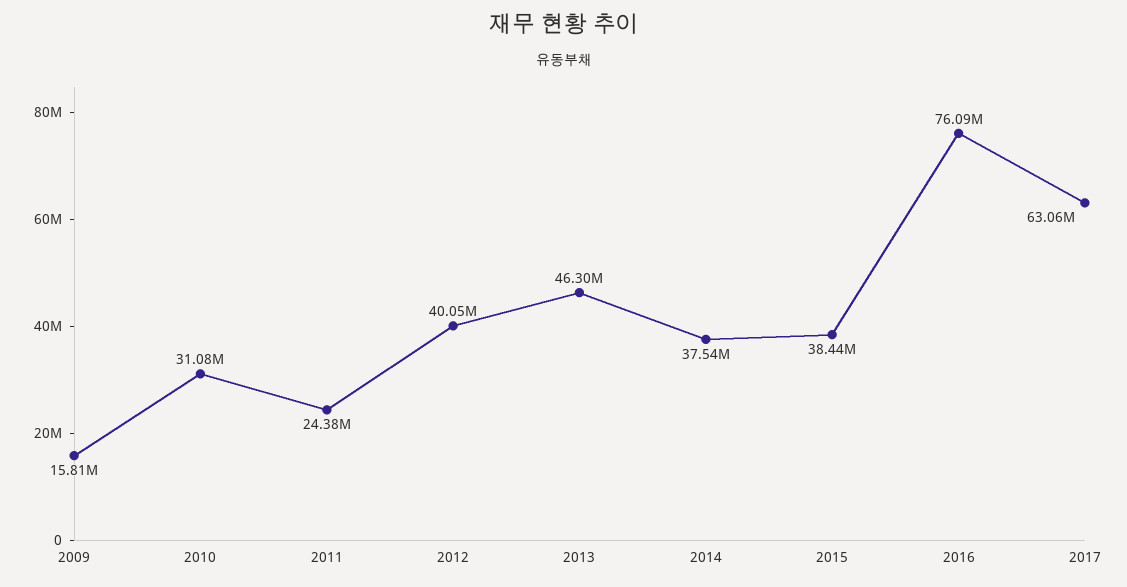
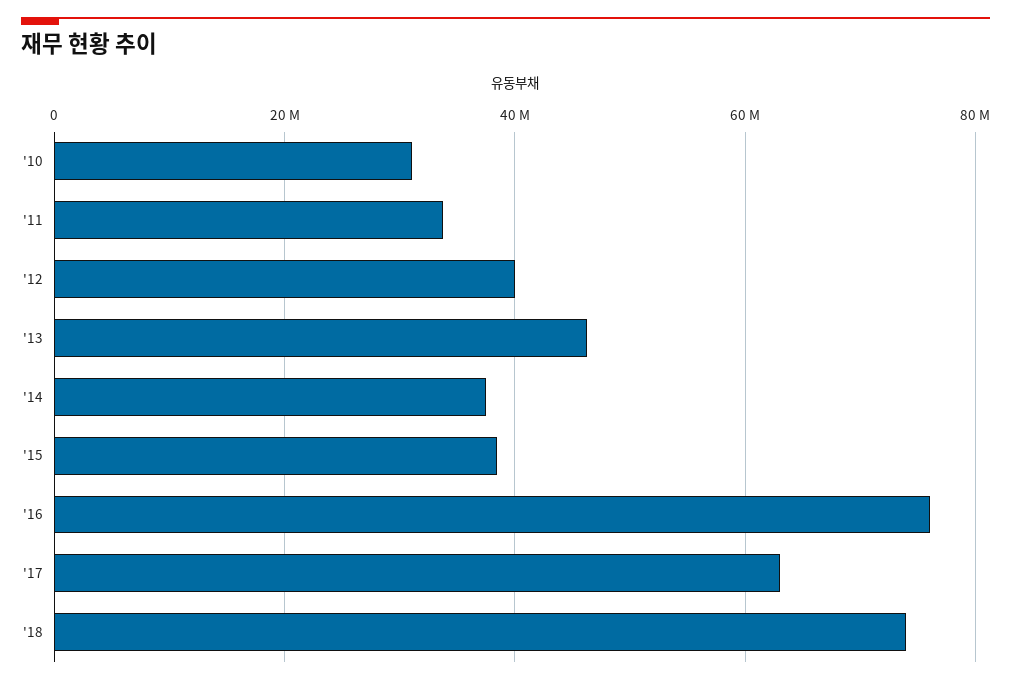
2009: 15810000 -> none
2011: 24380000 -> 34000000
'18: none -> 74000000

